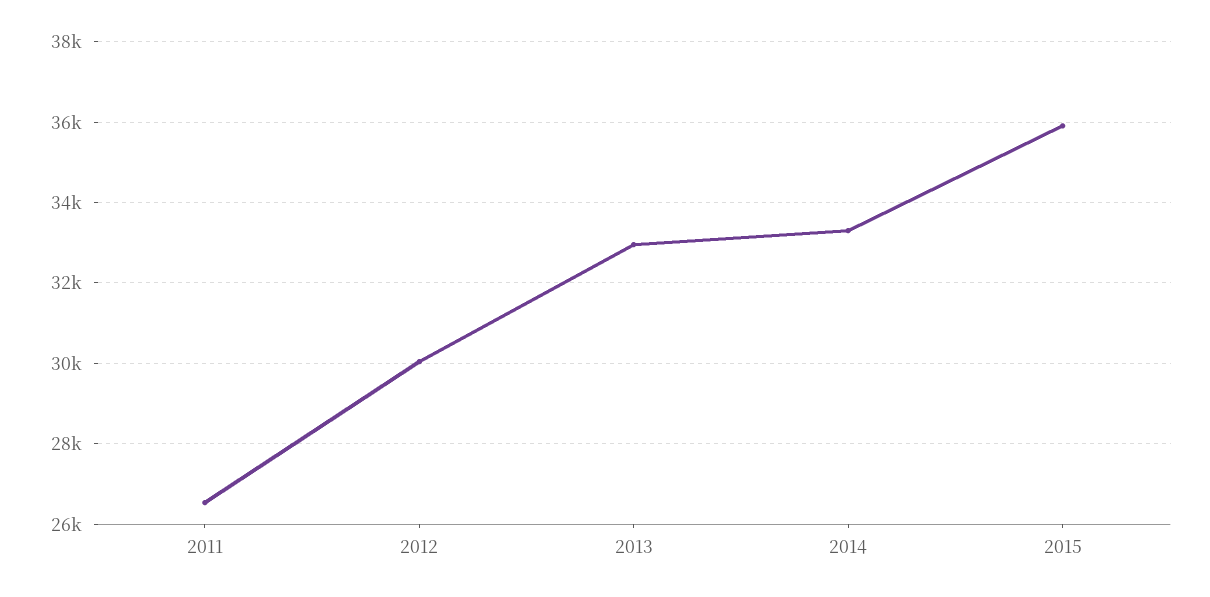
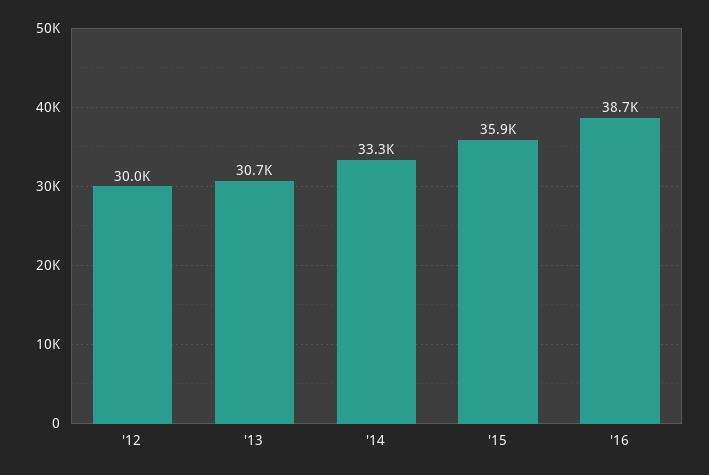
2011: 26600 -> none
2013: 33000 -> 30700
'16: none -> 38700

